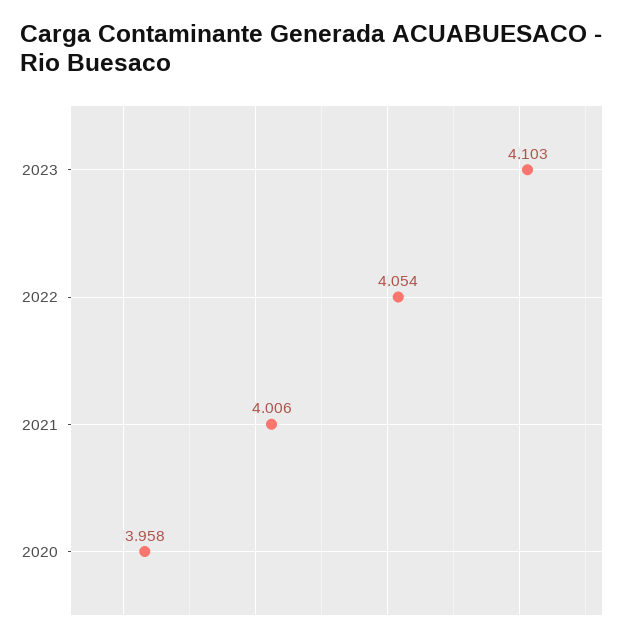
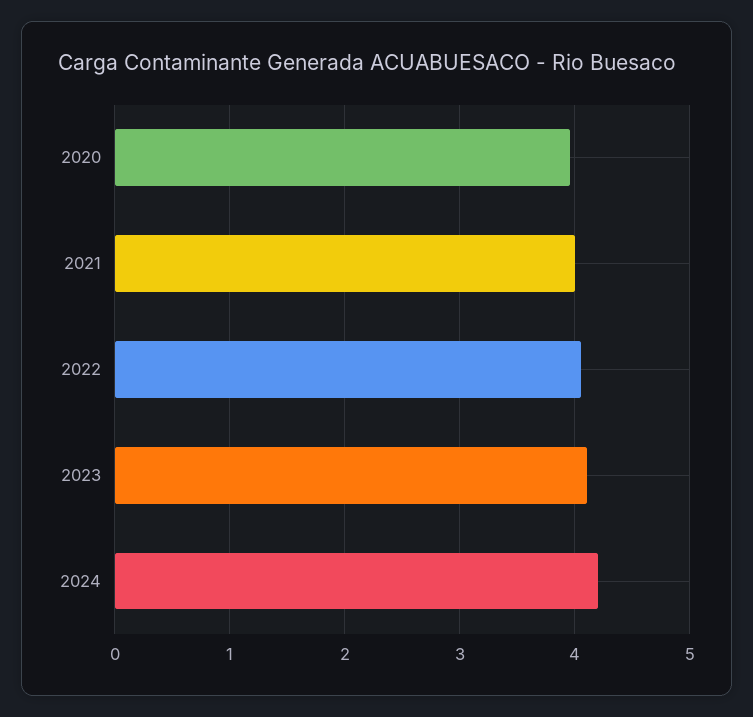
2024: none -> 4.2

